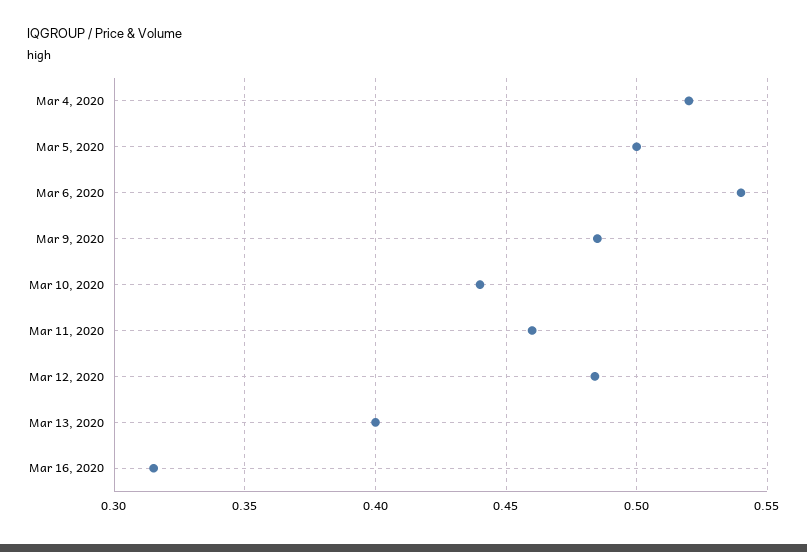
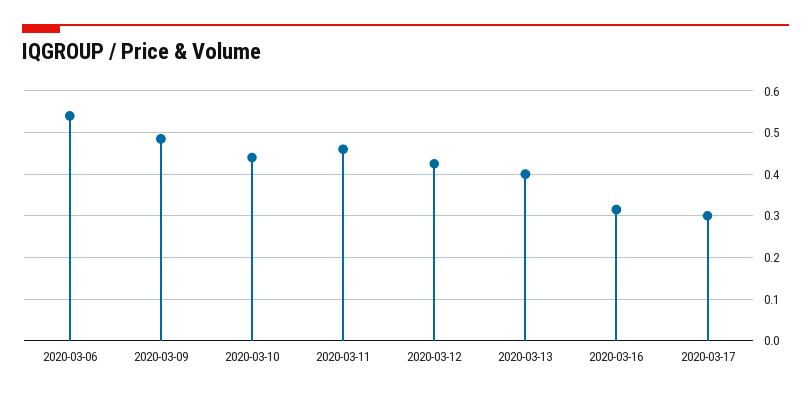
Mar 4, 2020: 0.52 -> none
Mar 5, 2020: 0.5 -> none
Mar 12, 2020: 0.485 -> 0.42
2020-03-17: none -> 0.3

